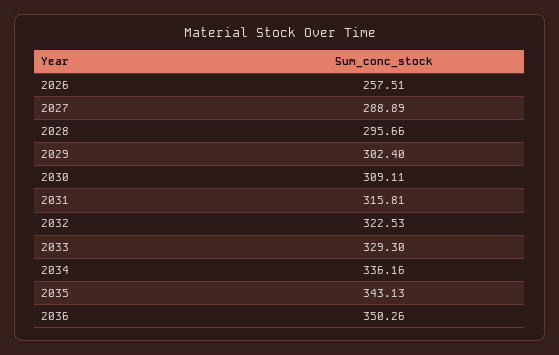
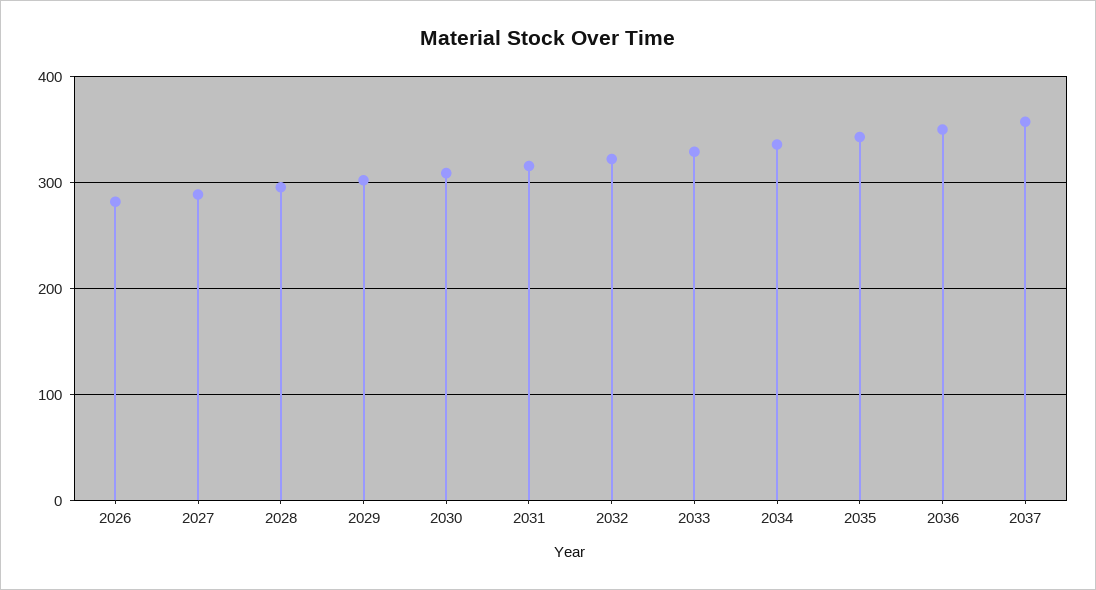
2026: 257.51 -> 280
2037: none -> 360

